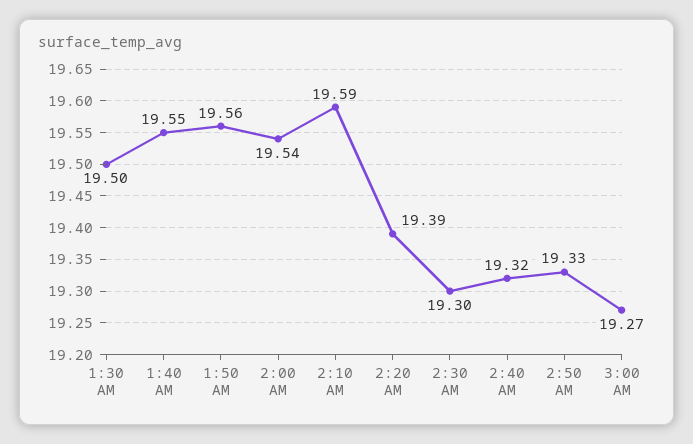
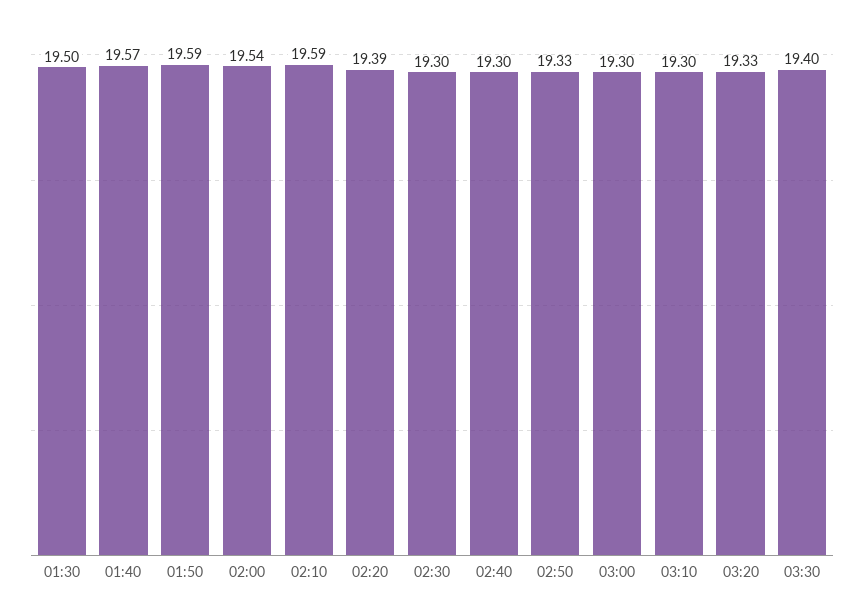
1:40 AM: 19.55 -> 19.57
1:50 AM: 19.56 -> 19.59
2:40 AM: 19.32 -> 19.3
3:00 AM: 19.27 -> 19.3
03:10: none -> 19.3
03:20: none -> 19.33
03:30: none -> 19.4

